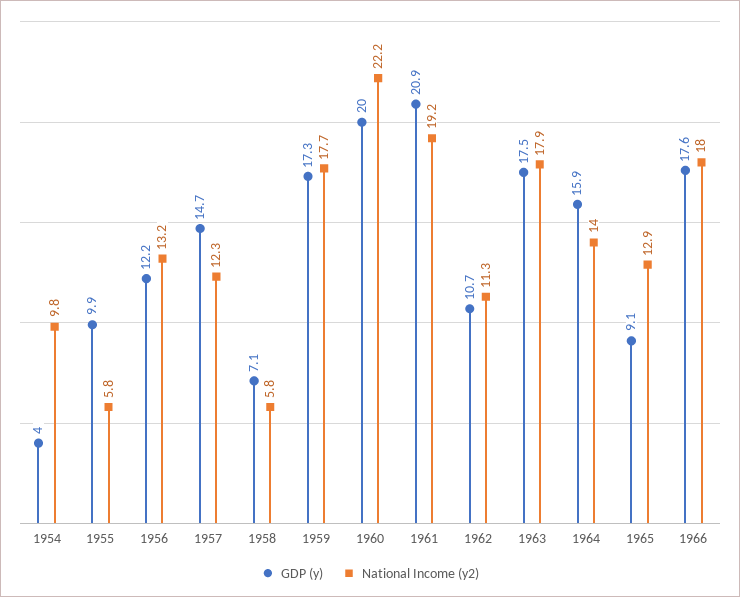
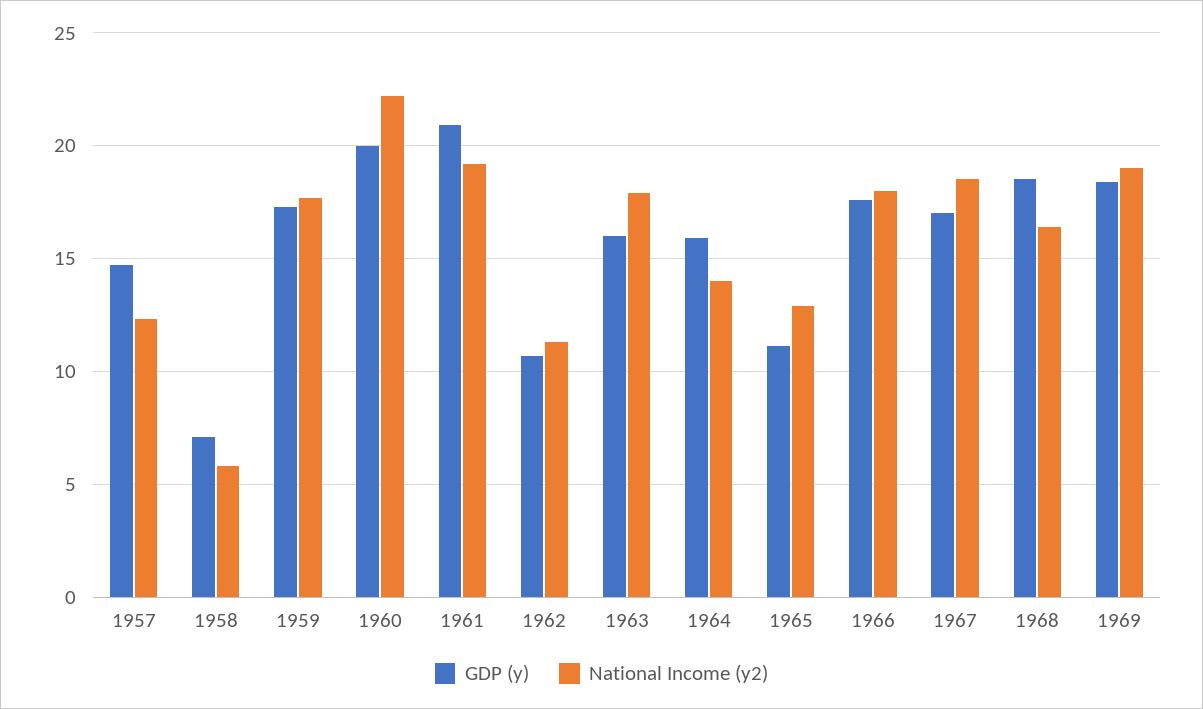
GDP (y), 1954: 4 -> none
National Income (y2), 1954: 9.8 -> none
GDP (y), 1955: 9.9 -> none
National Income (y2), 1955: 5.8 -> none
GDP (y), 1956: 12.2 -> none
National Income (y2), 1956: 13.2 -> none
GDP (y), 1963: 17.5 -> 16
GDP (y), 1965: 9.1 -> 11
GDP (y), 1967: none -> 17
National Income (y2), 1967: none -> 18.5
GDP (y), 1968: none -> 18.5
National Income (y2), 1968: none -> 16.5
GDP (y), 1969: none -> 18.5
National Income (y2), 1969: none -> 19

